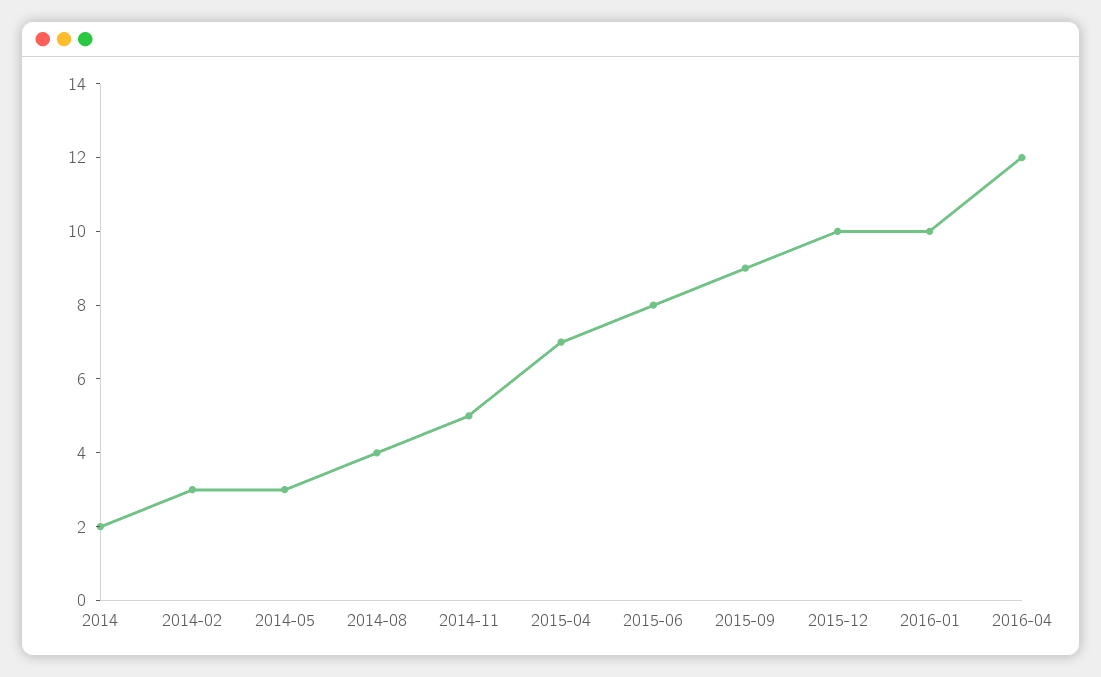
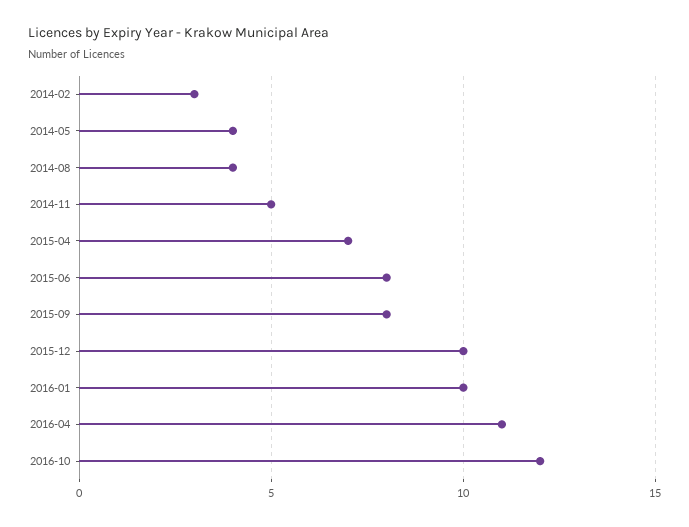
2014: 2 -> none
2014-05: 3 -> 4
2015-09: 9 -> 8
2016-04: 12 -> 11
2016-10: none -> 12

